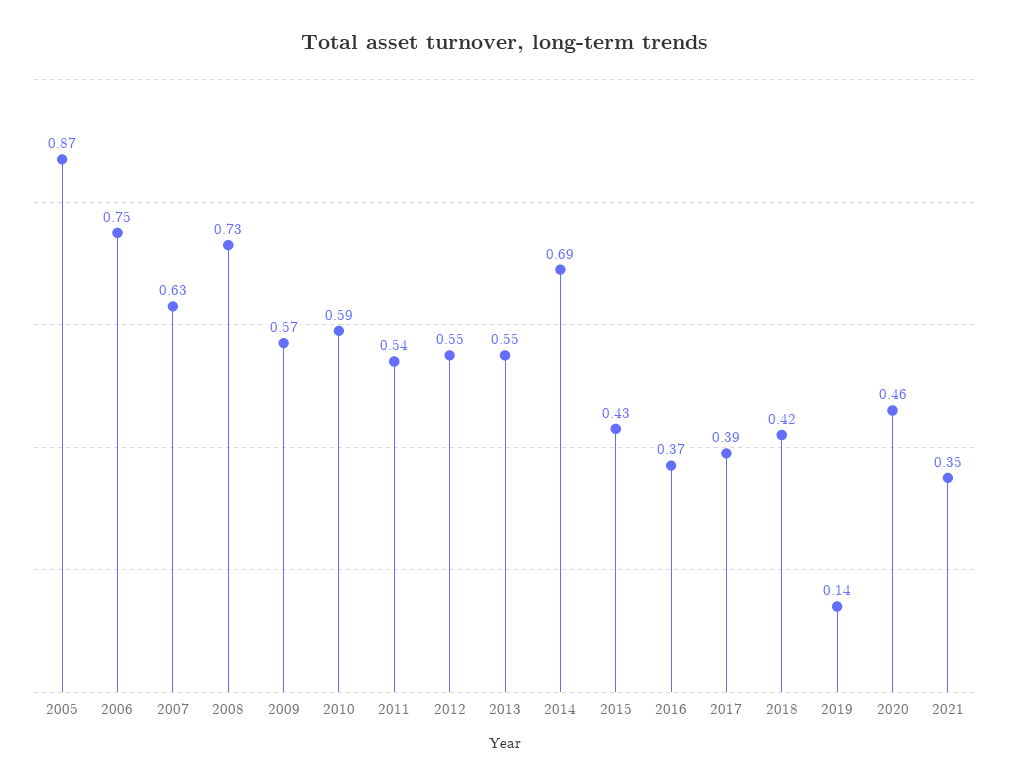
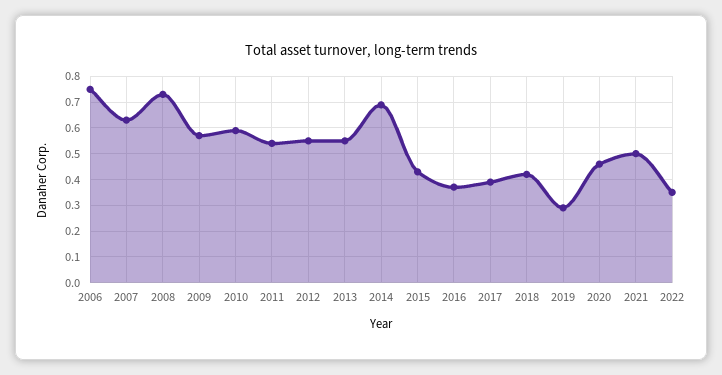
2005: 0.87 -> none
2019: 0.14 -> 0.3
2021: 0.35 -> 0.5
2022: none -> 0.35

